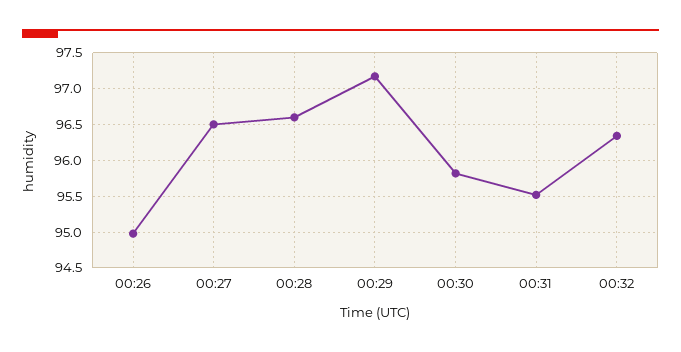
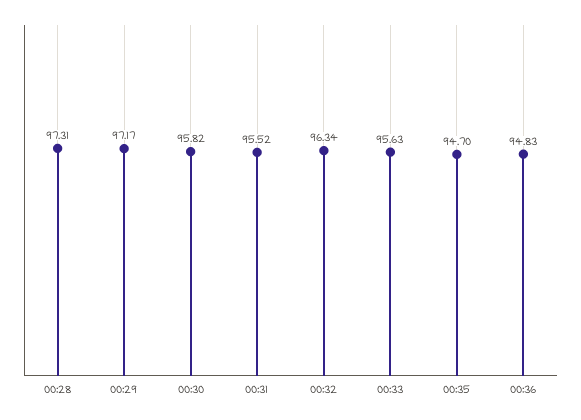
00:26: 95 -> none
00:27: 96.5 -> none
00:28: 96.6 -> 97.31
00:33: none -> 95.63
00:35: none -> 94.7
00:36: none -> 94.83

